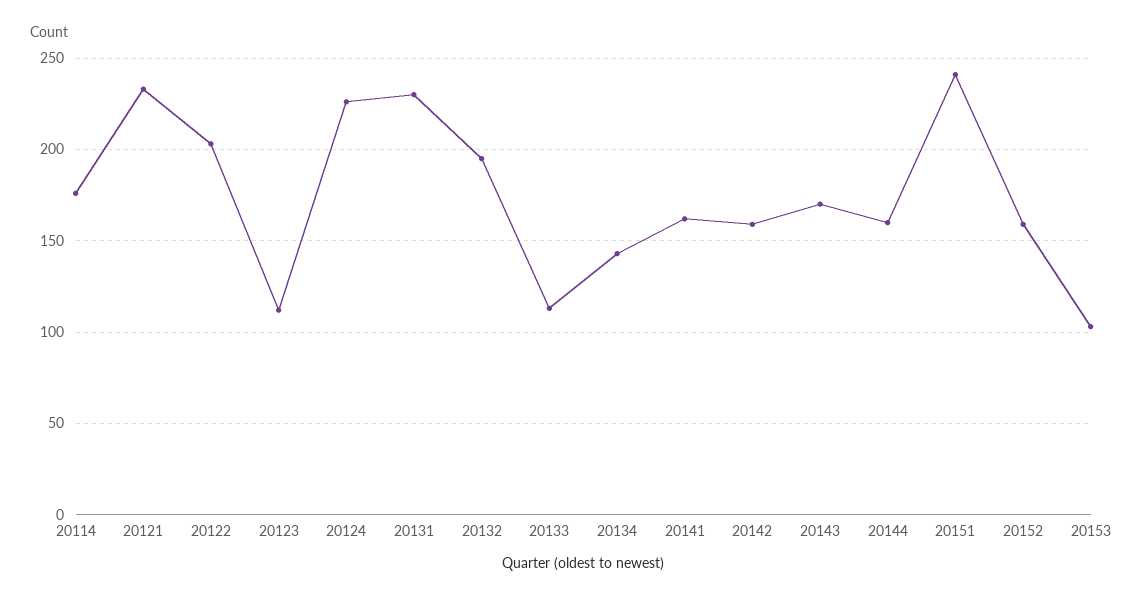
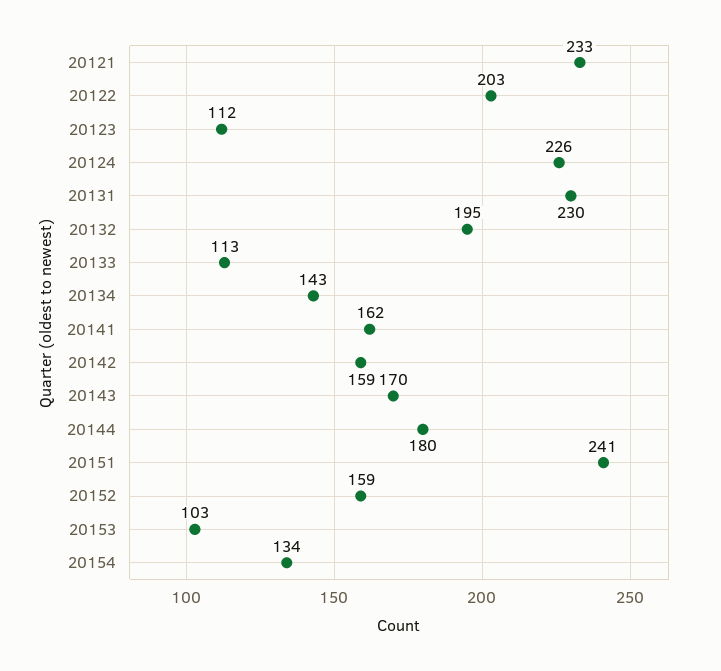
20114: 175 -> none
20144: 160 -> 180
20154: none -> 134

